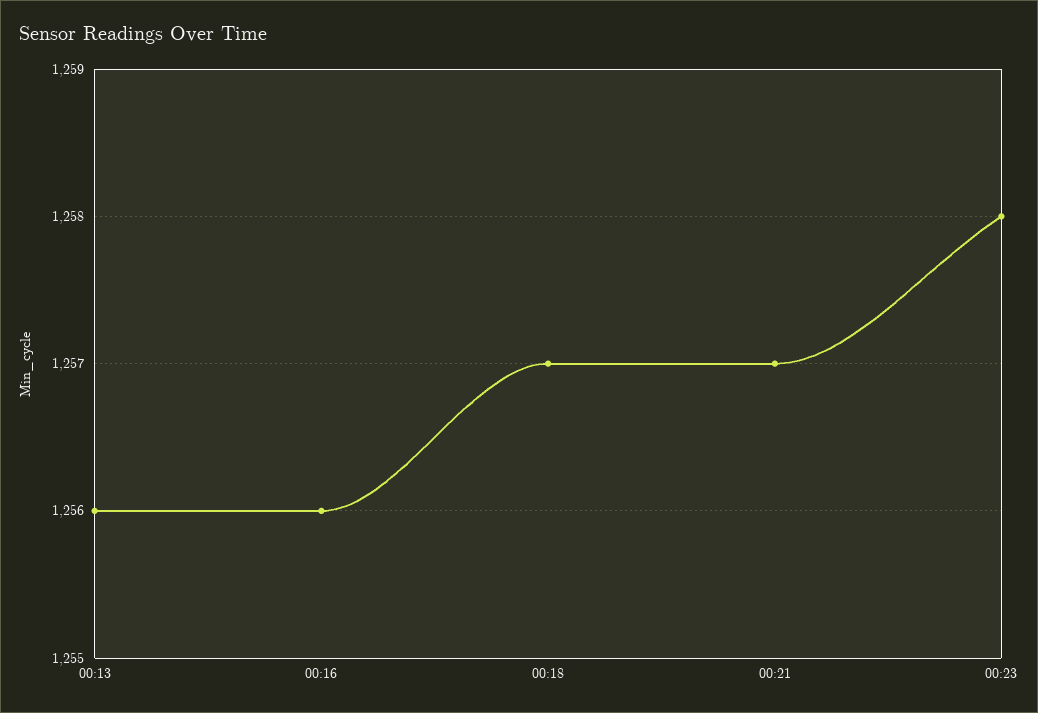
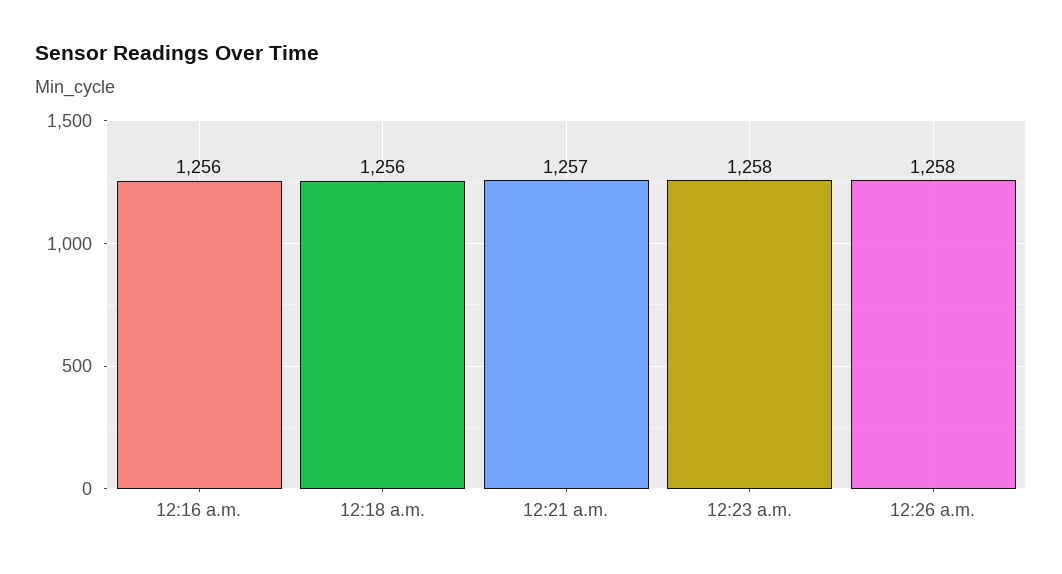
00:13: 1256 -> none
00:18: 1257 -> 1256
12:26 a.m.: none -> 1258

